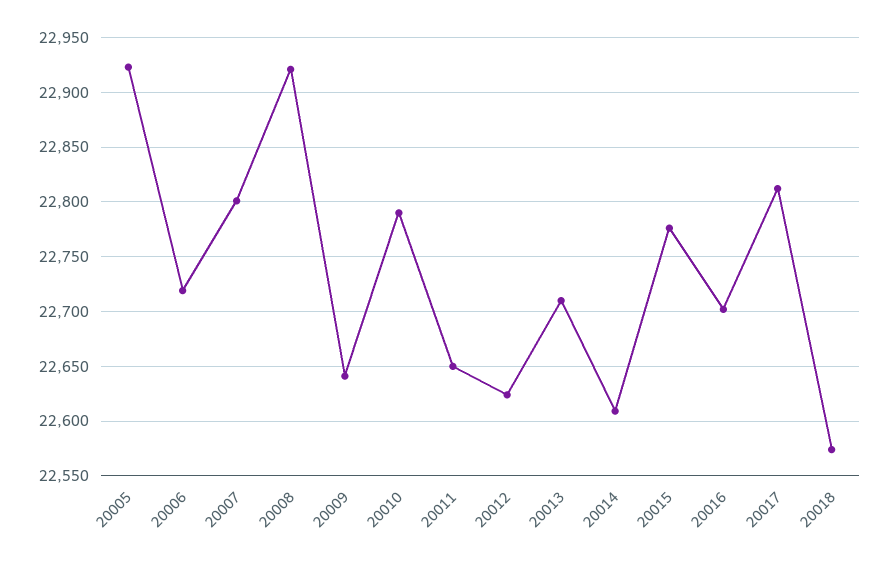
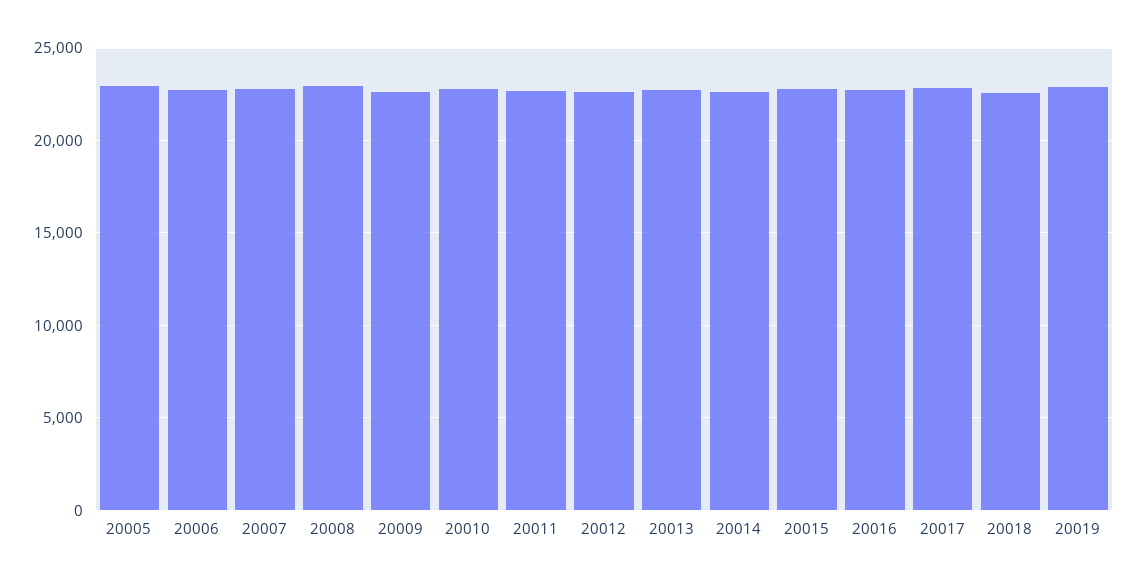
20019: none -> 23000

